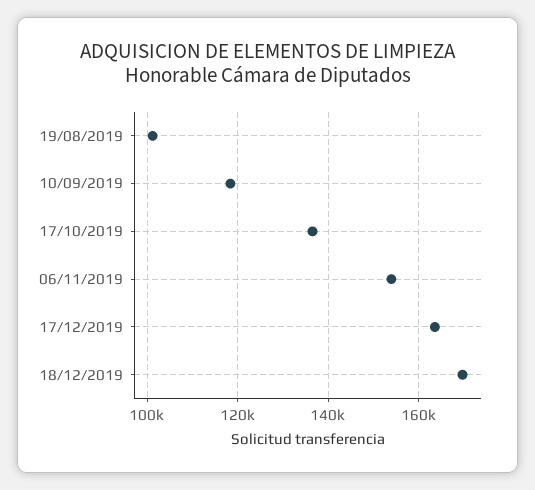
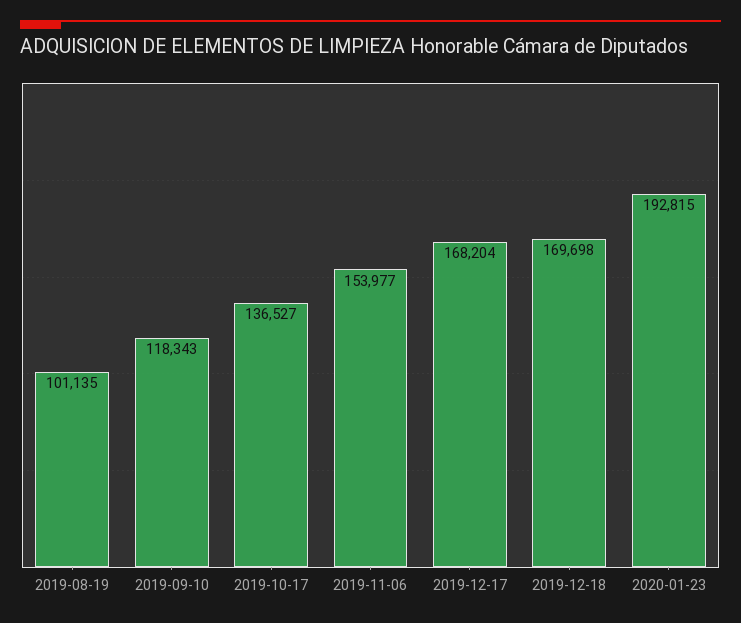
17/12/2019: 164000 -> 168204
2020-01-23: none -> 192815

